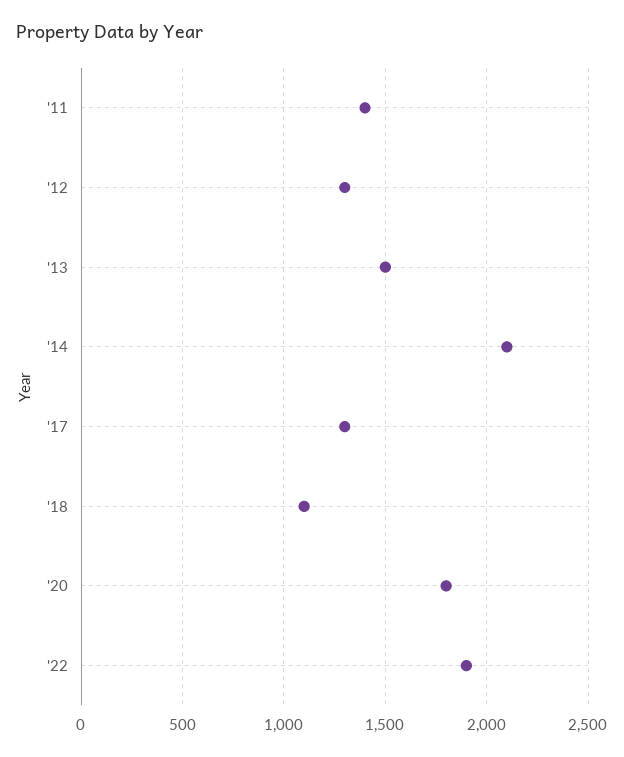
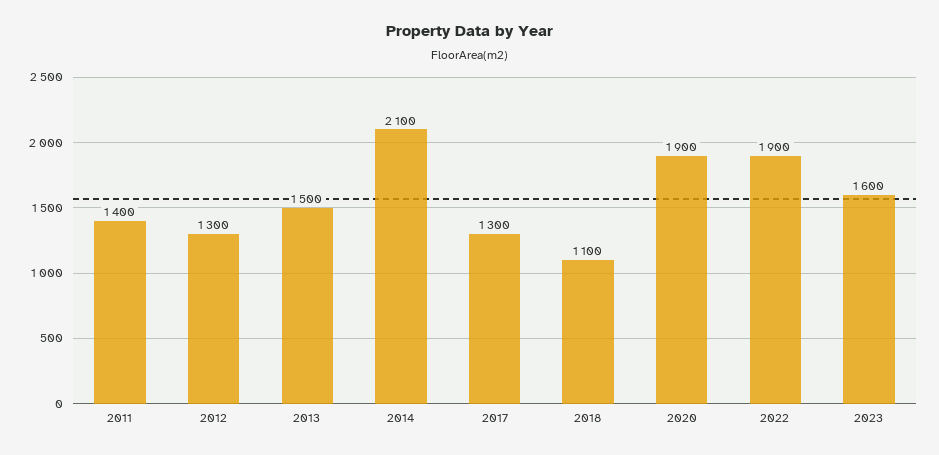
'20: 1800 -> 1900
2023: none -> 1600

